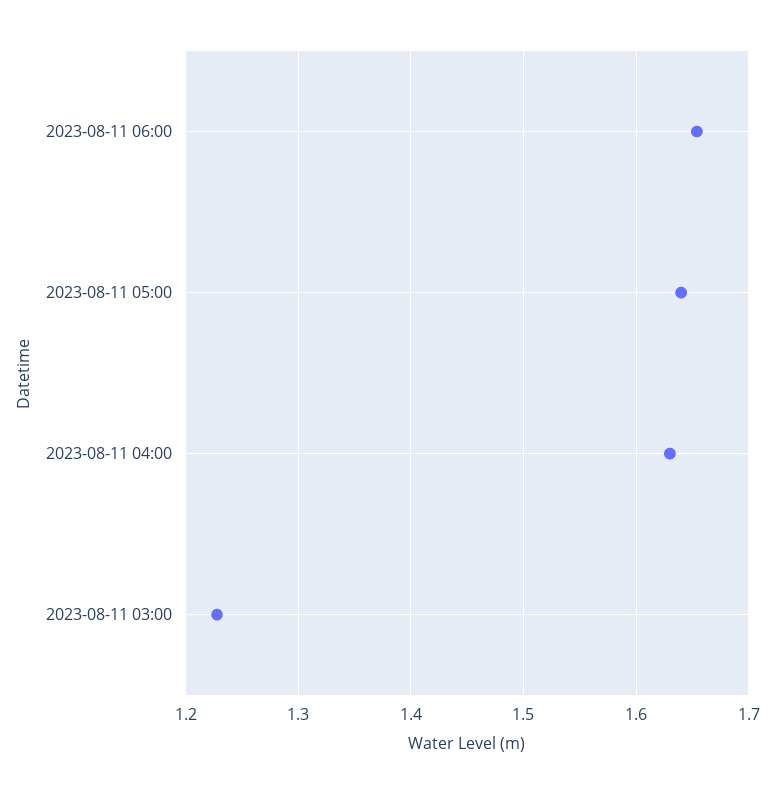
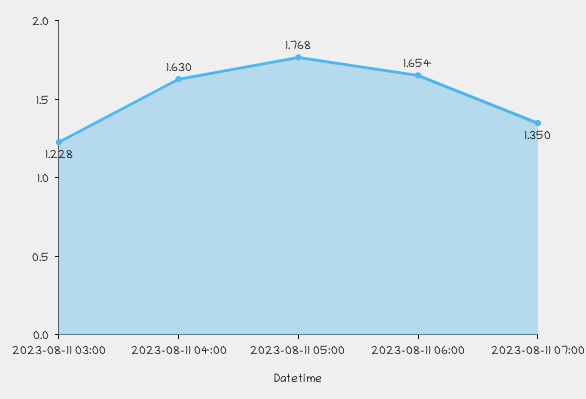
2023-08-11 05:00: 1.64 -> 1.768
2023-08-11 07:00: none -> 1.35

